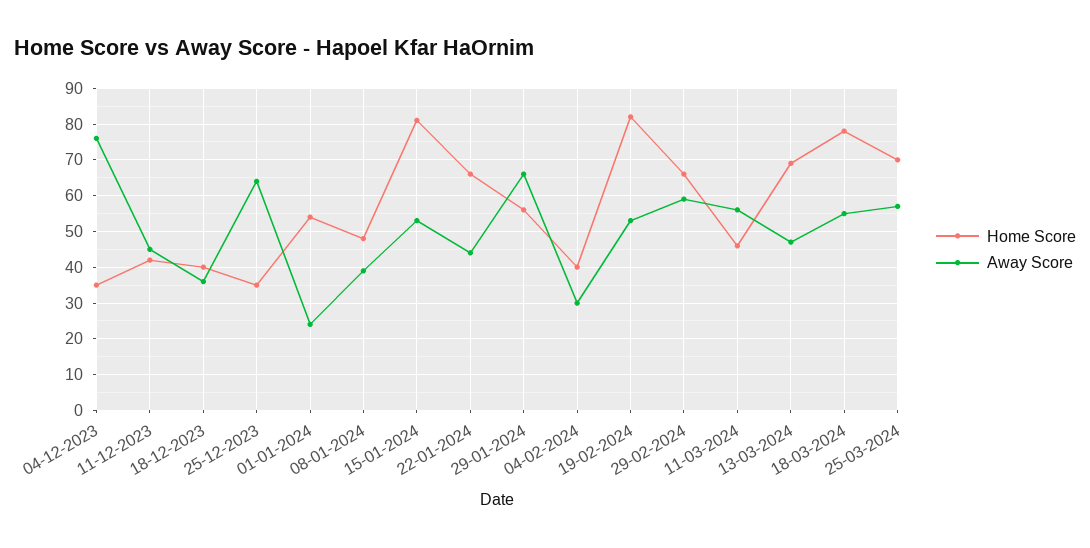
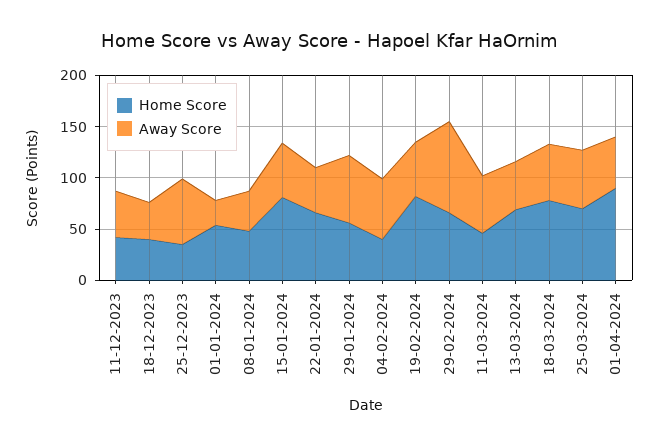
Home Score, 04-12-2023: 35 -> none
Away Score, 04-12-2023: 75 -> none
Away Score, 04-02-2024: 30 -> 60
Away Score, 29-02-2024: 60 -> 90
Home Score, 01-04-2024: none -> 90
Away Score, 01-04-2024: none -> 50

